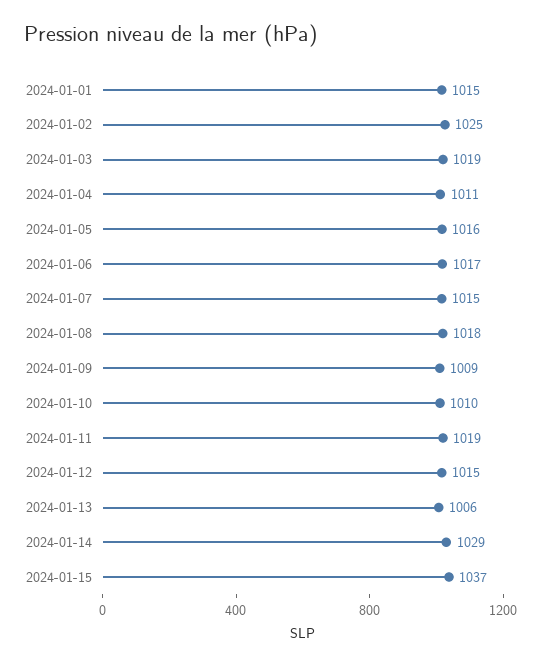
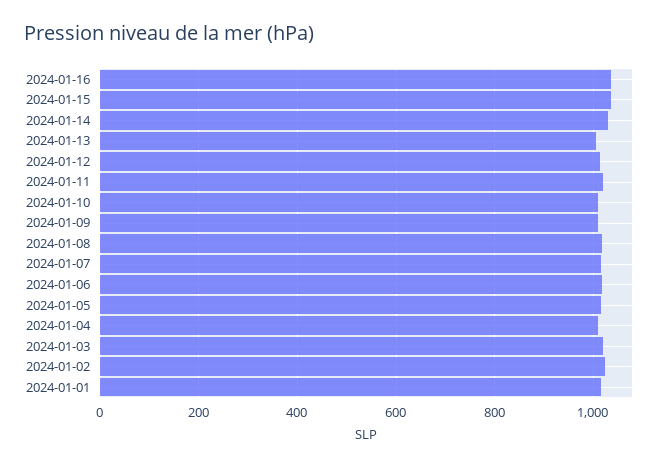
2024-01-16: none -> 1040

